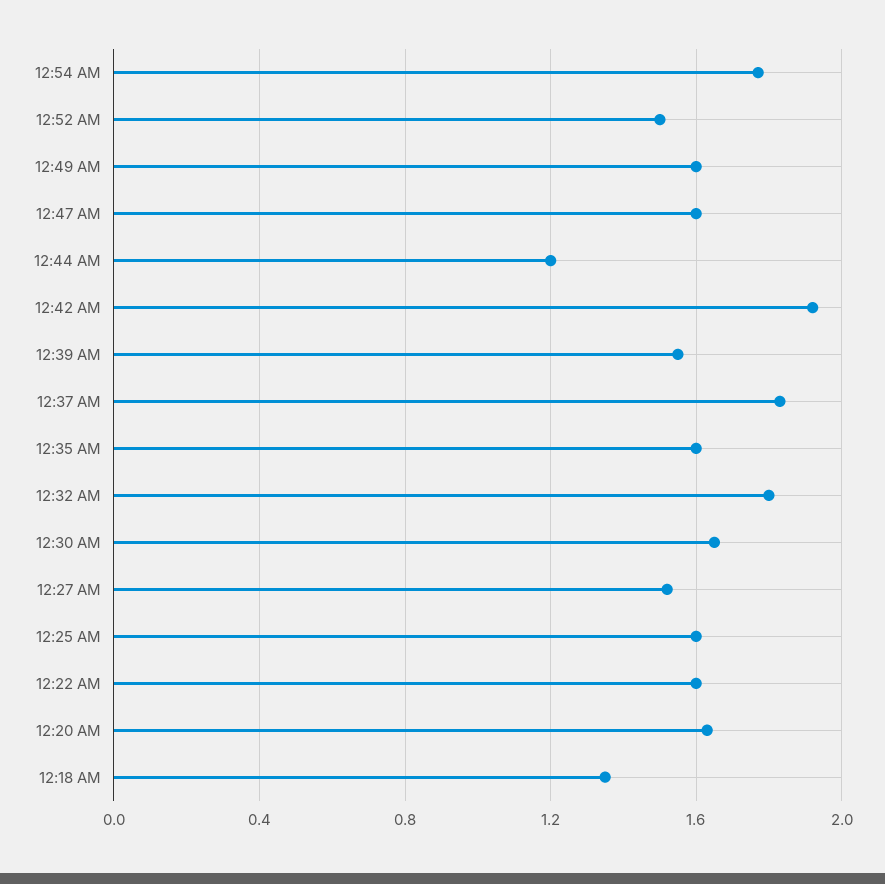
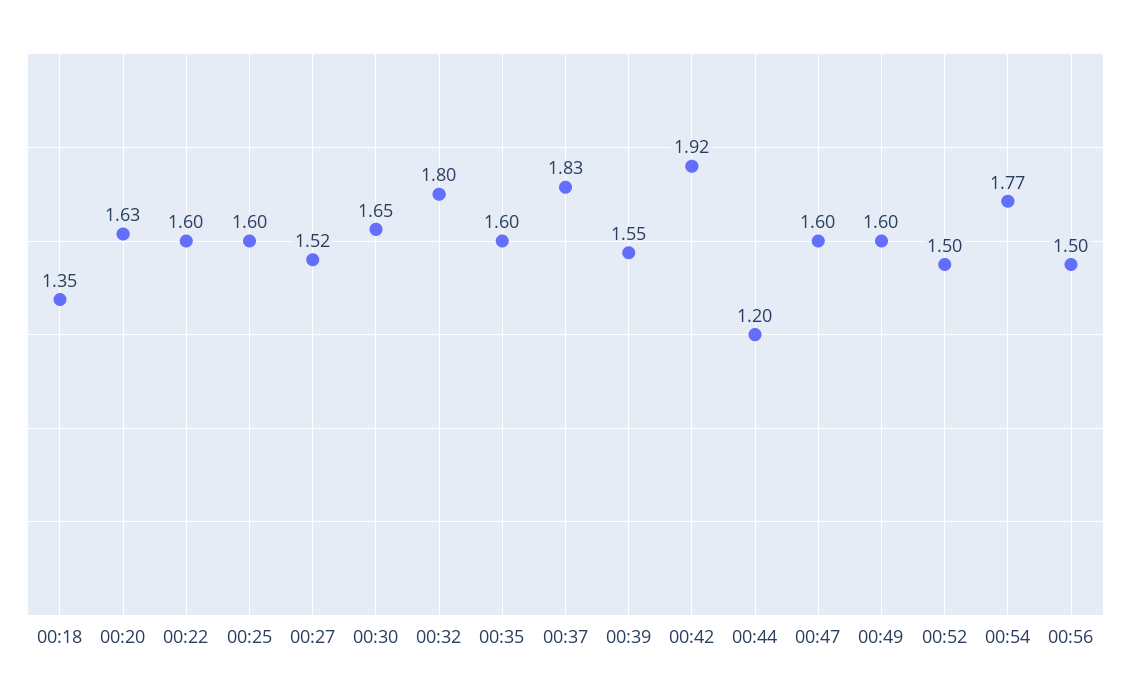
00:56: none -> 1.5

